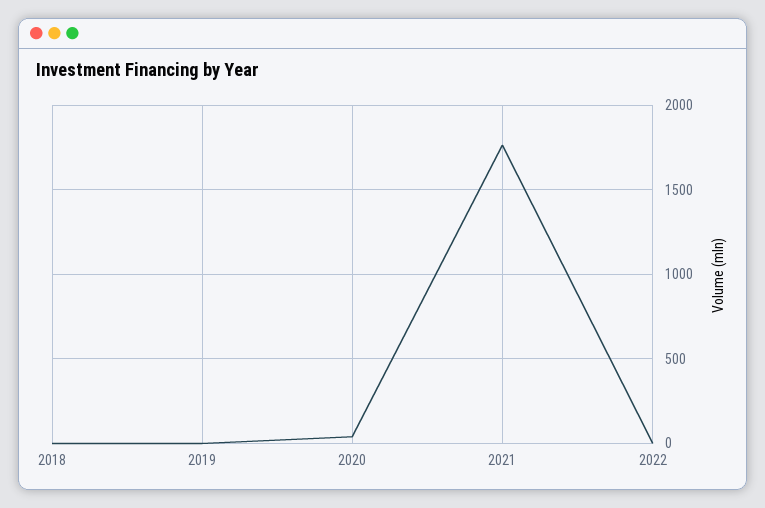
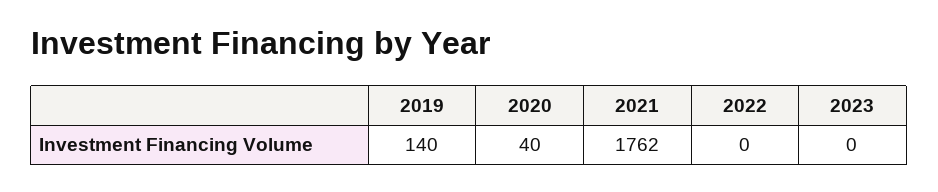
2018: 0 -> none
2019: 0 -> 140
2023: none -> 0

